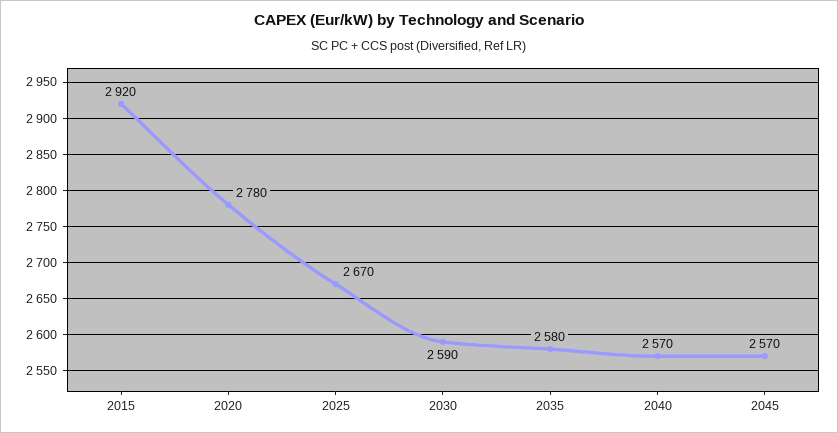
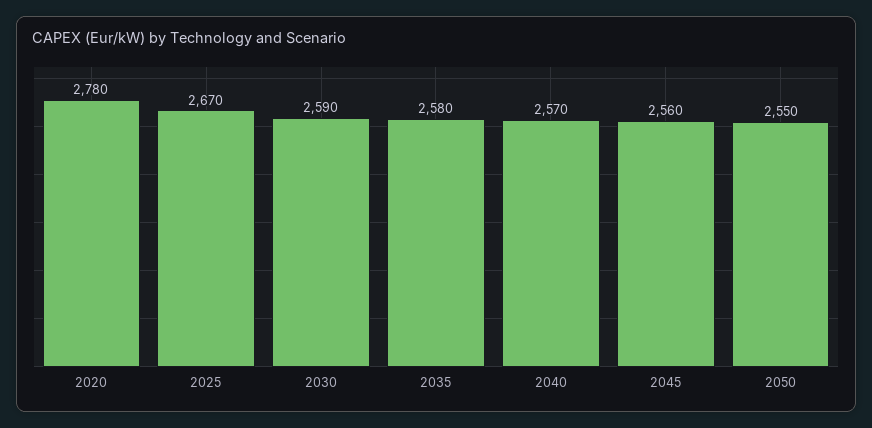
2015: 2920 -> none
2045: 2570 -> 2560
2050: none -> 2550

